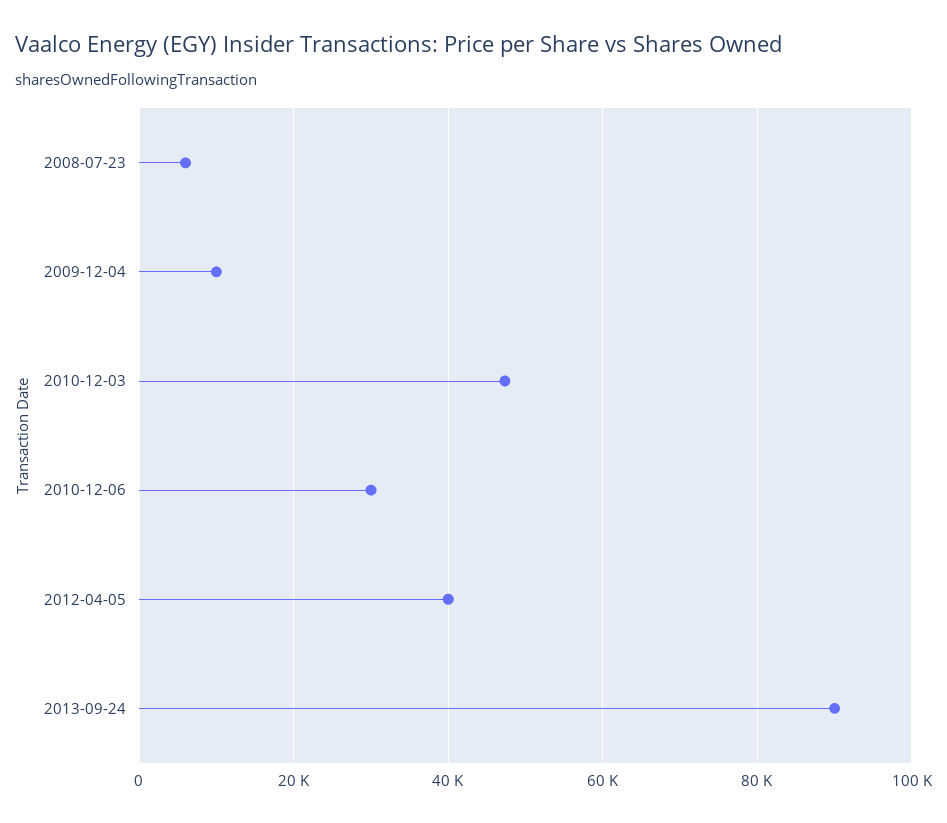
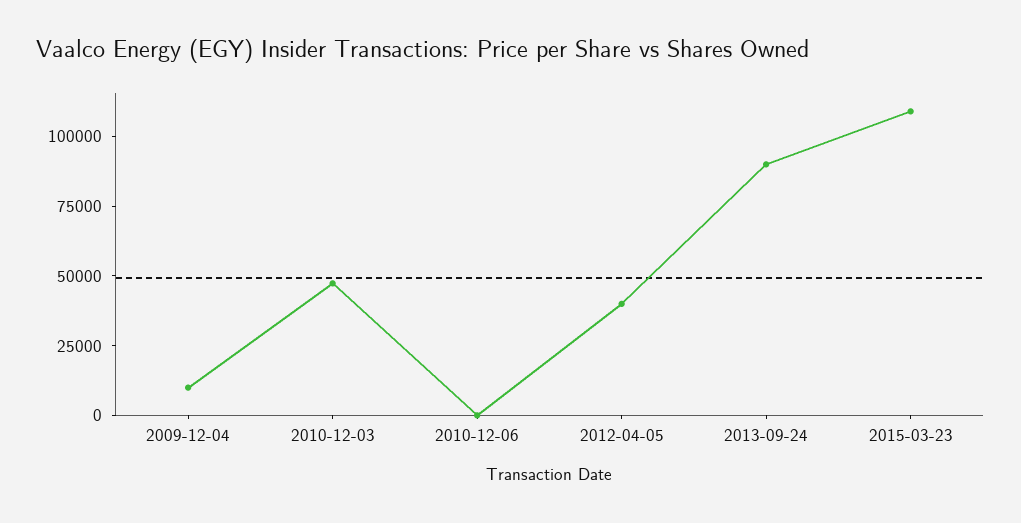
2008-07-23: 6000 -> none
2010-12-06: 30000 -> 0
2015-03-23: none -> 110000

